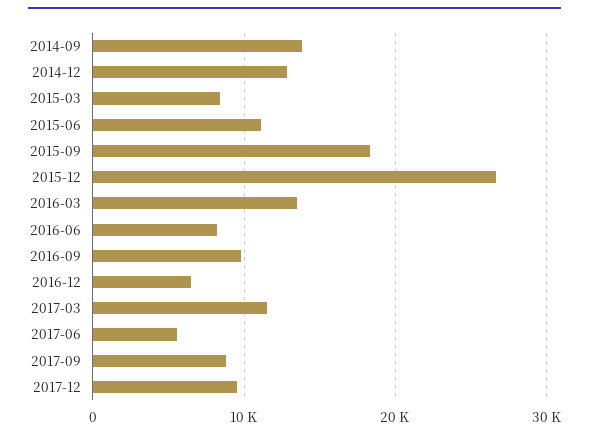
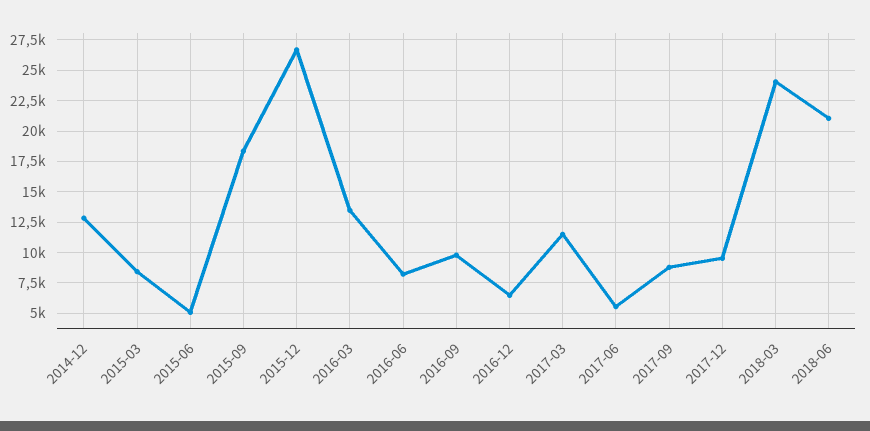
2014-09: 14000 -> none
2015-06: 11000 -> 5000
2018-03: none -> 24000
2018-06: none -> 21000

